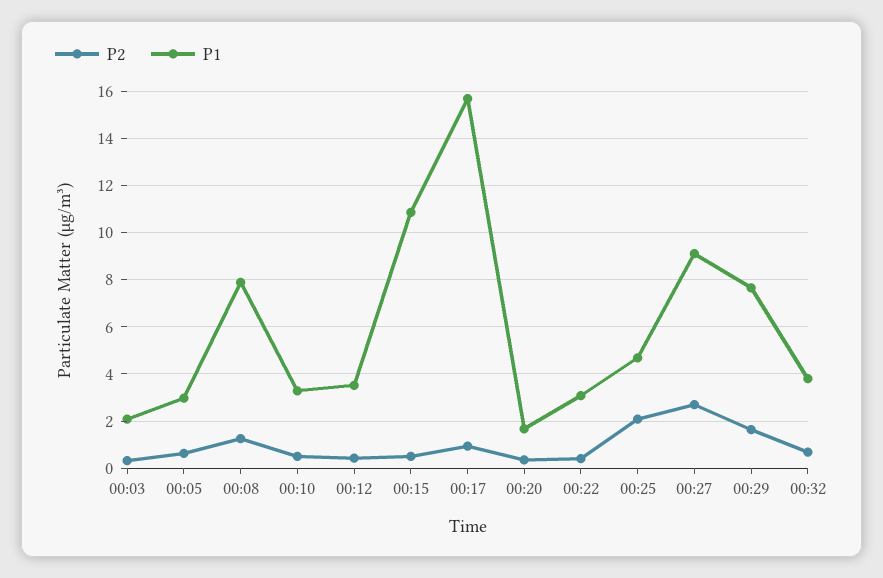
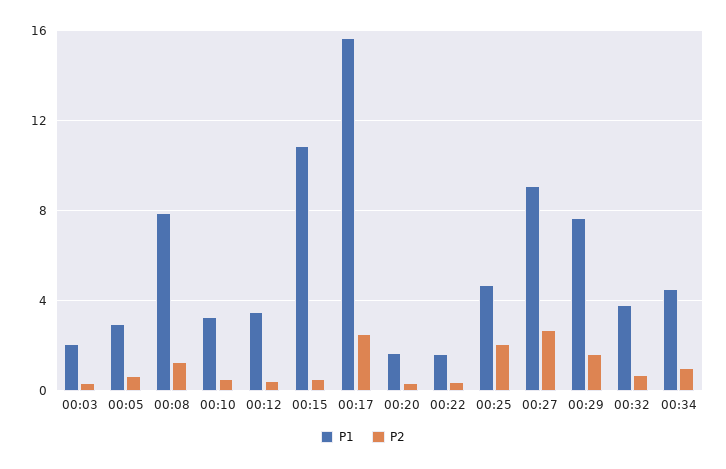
P2, 00:17: 1 -> 2.5
P1, 00:22: 3 -> 1.5
P1, 00:34: none -> 4.5
P2, 00:34: none -> 1

